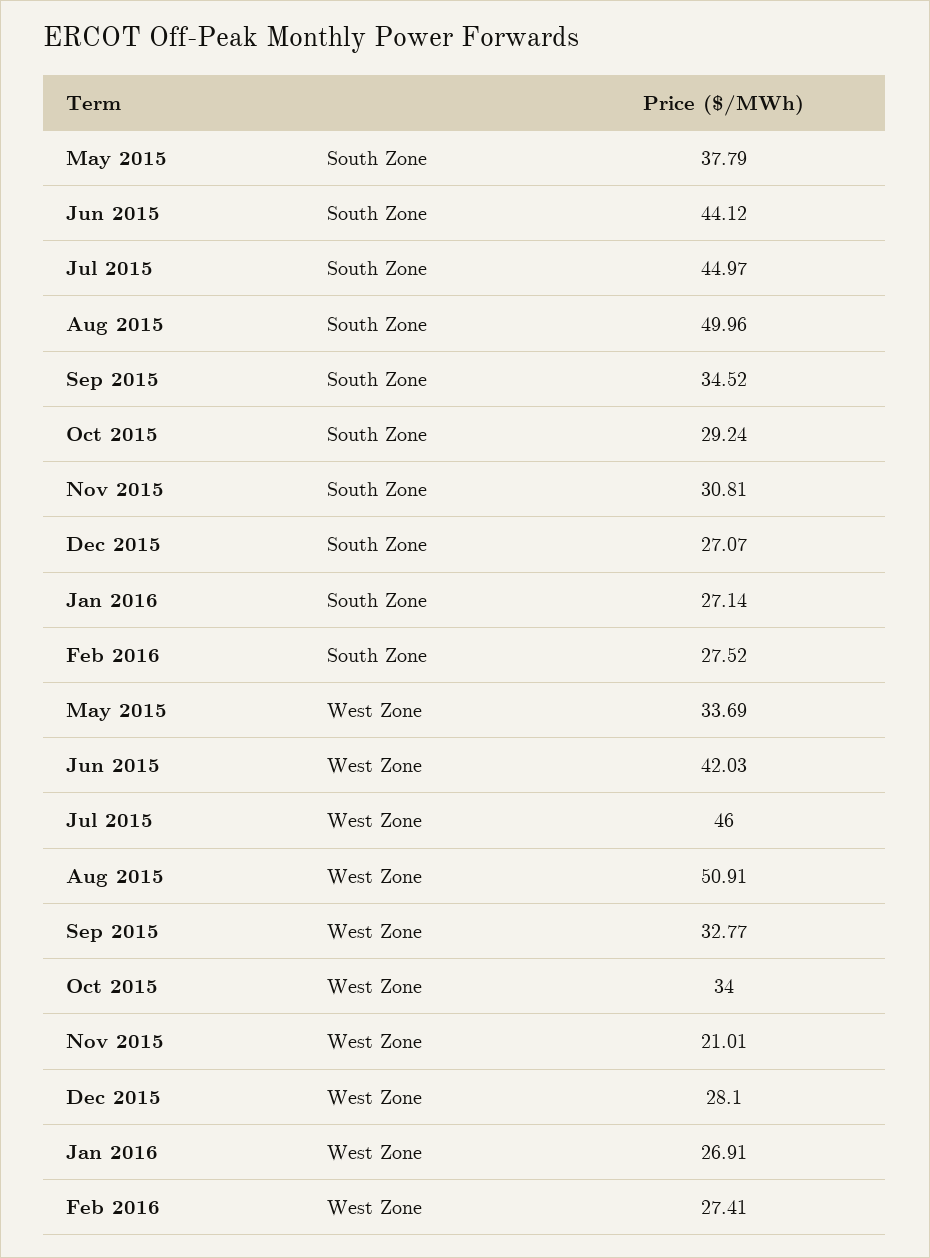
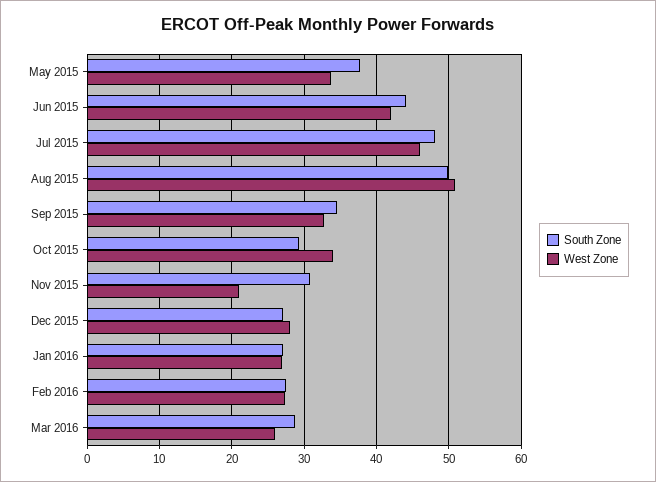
South Zone, Jul 2015: 44.97 -> 48
South Zone, Mar 2016: none -> 29
West Zone, Mar 2016: none -> 26

